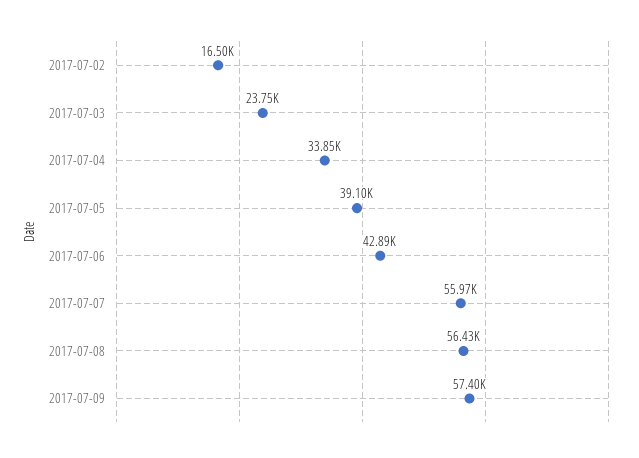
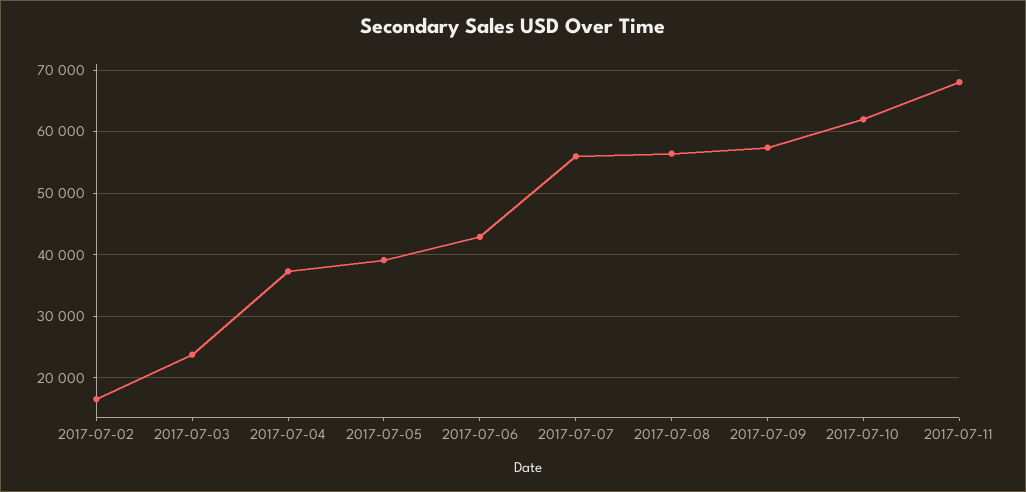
2017-07-04: 33850 -> 37000
2017-07-10: none -> 62000
2017-07-11: none -> 68000

